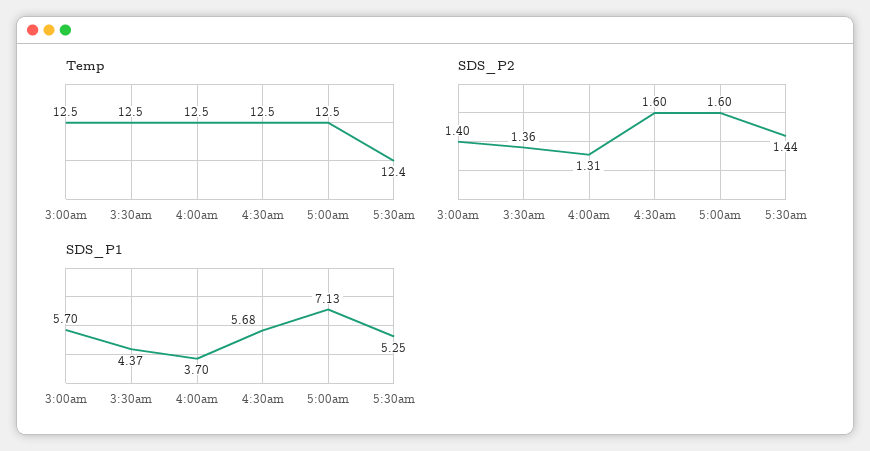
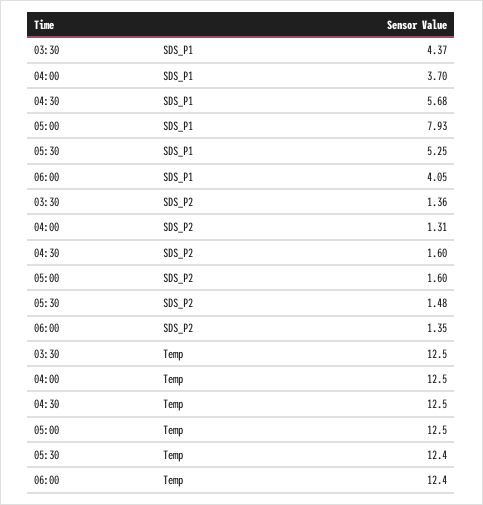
Temp, 3:00am: 12.5 -> none
SDS_P2, 3:00am: 1.4 -> none
SDS_P2, 5:30am: 1.44 -> 1.48
SDS_P1, 3:00am: 5.7 -> none
SDS_P1, 5:00am: 7.13 -> 7.93
SDS_P1, 06:00: none -> 4.05
SDS_P2, 06:00: none -> 1.35
Temp, 06:00: none -> 12.4

